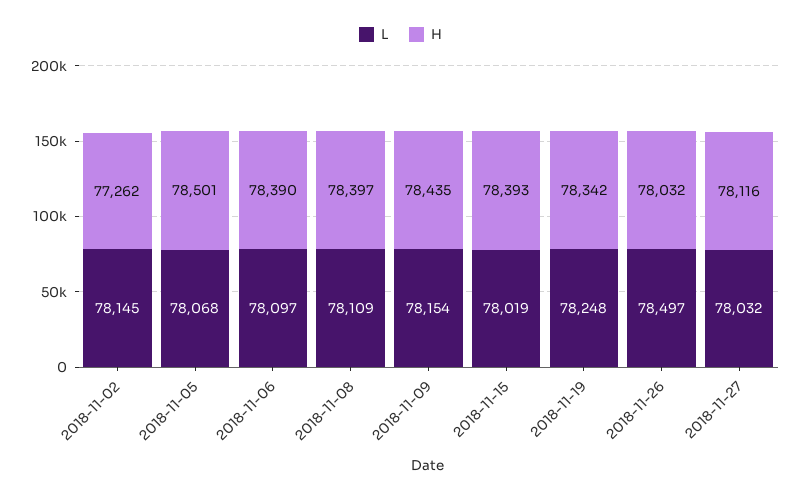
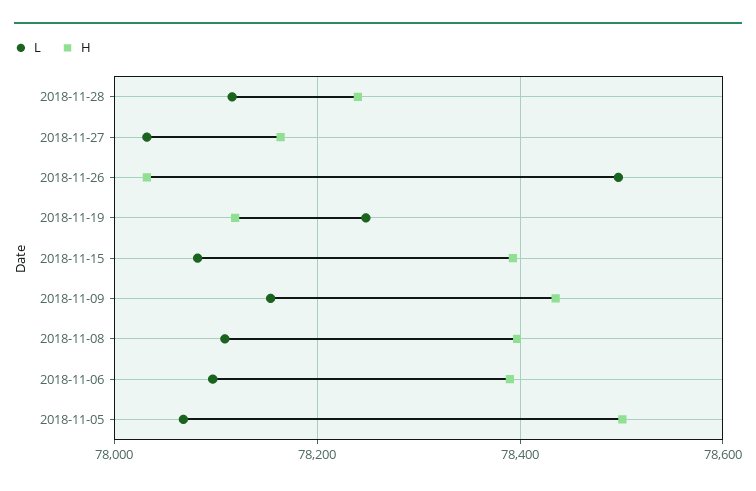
L, 2018-11-02: 78145 -> none
H, 2018-11-02: 77262 -> none
L, 2018-11-15: 78019 -> 78080
H, 2018-11-19: 78342 -> 78120
H, 2018-11-27: 78116 -> 78160
L, 2018-11-28: none -> 78120
H, 2018-11-28: none -> 78240

